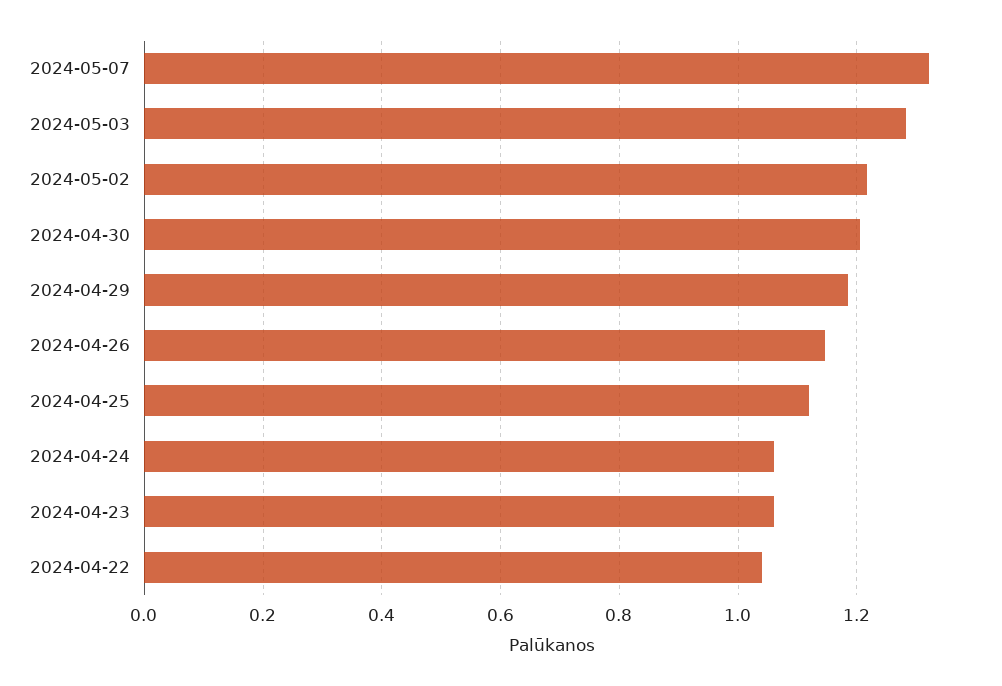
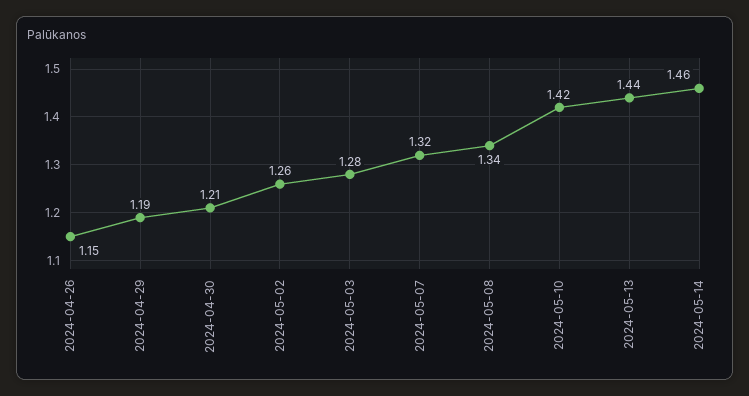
2024-05-02: 1.22 -> 1.26
2024-04-25: 1.12 -> none
2024-04-24: 1.06 -> none
2024-04-23: 1.06 -> none
2024-04-22: 1.04 -> none
2024-05-08: none -> 1.34
2024-05-10: none -> 1.42
2024-05-13: none -> 1.44
2024-05-14: none -> 1.46

